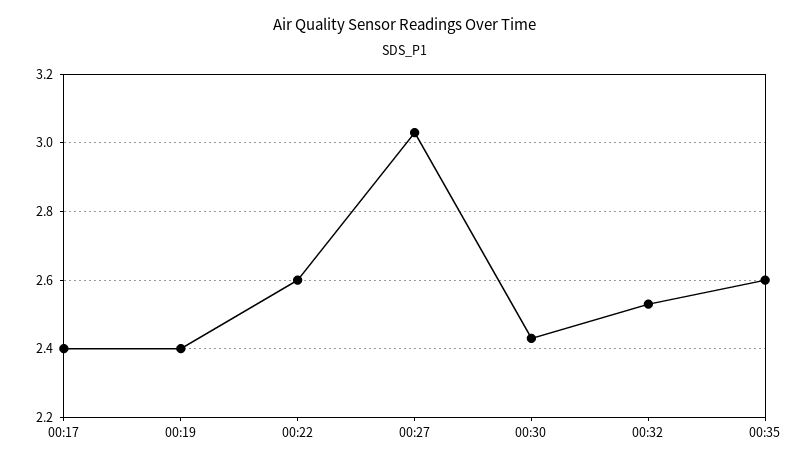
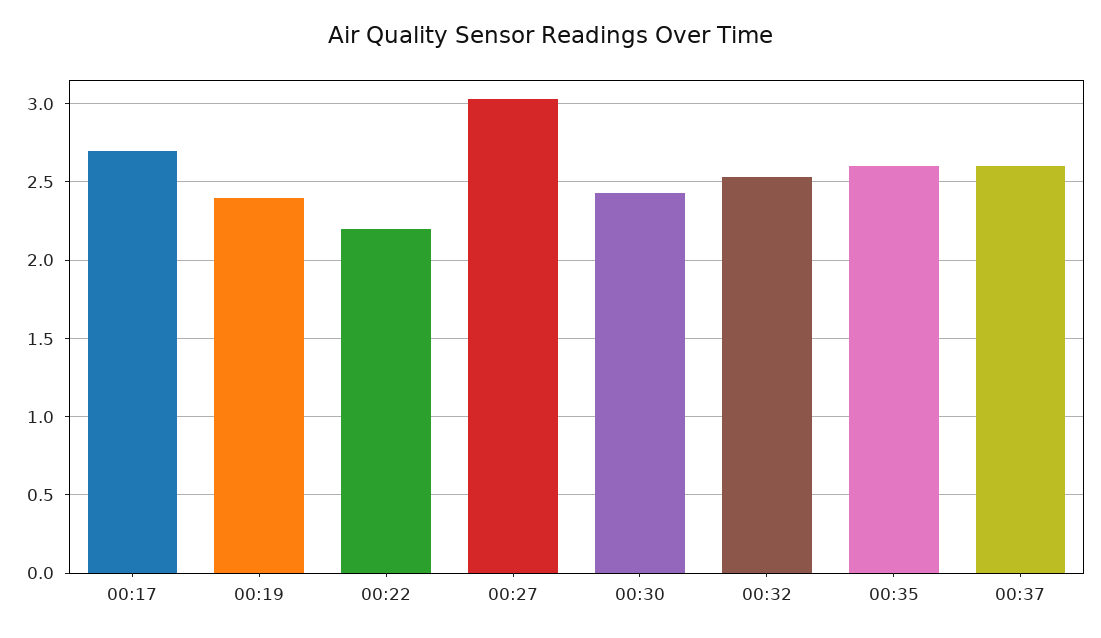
00:17: 2.4 -> 2.7
00:22: 2.6 -> 2.2
00:37: none -> 2.6

